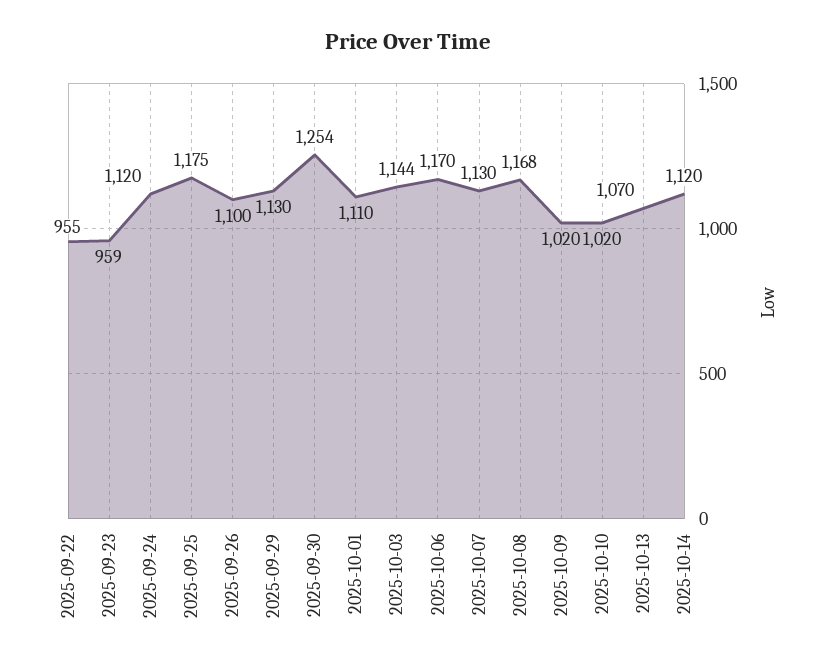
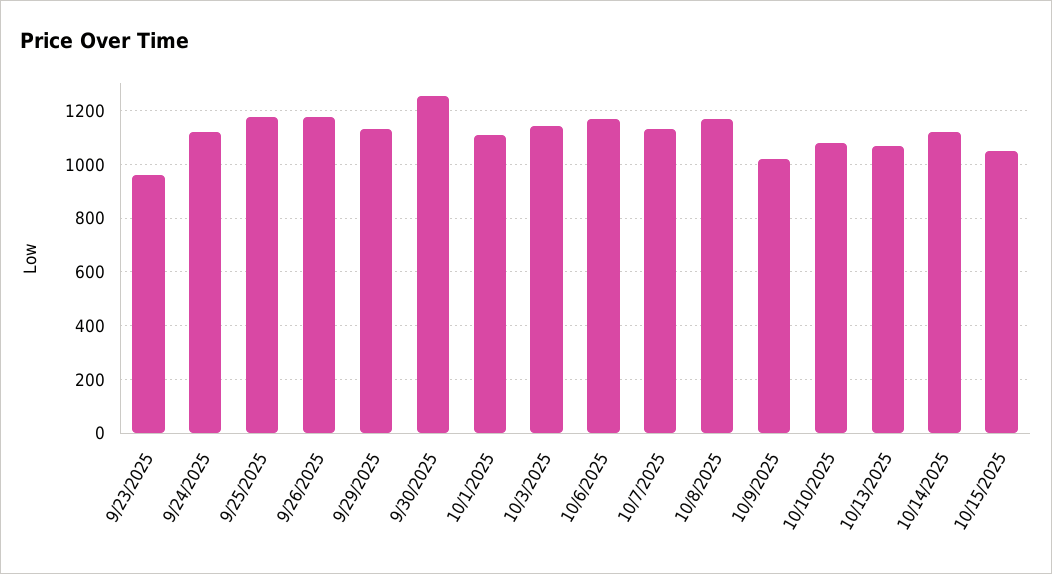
2025-09-22: 955 -> none
2025-09-26: 1100 -> 1175
2025-10-10: 1020 -> 1075
10/15/2025: none -> 1050

